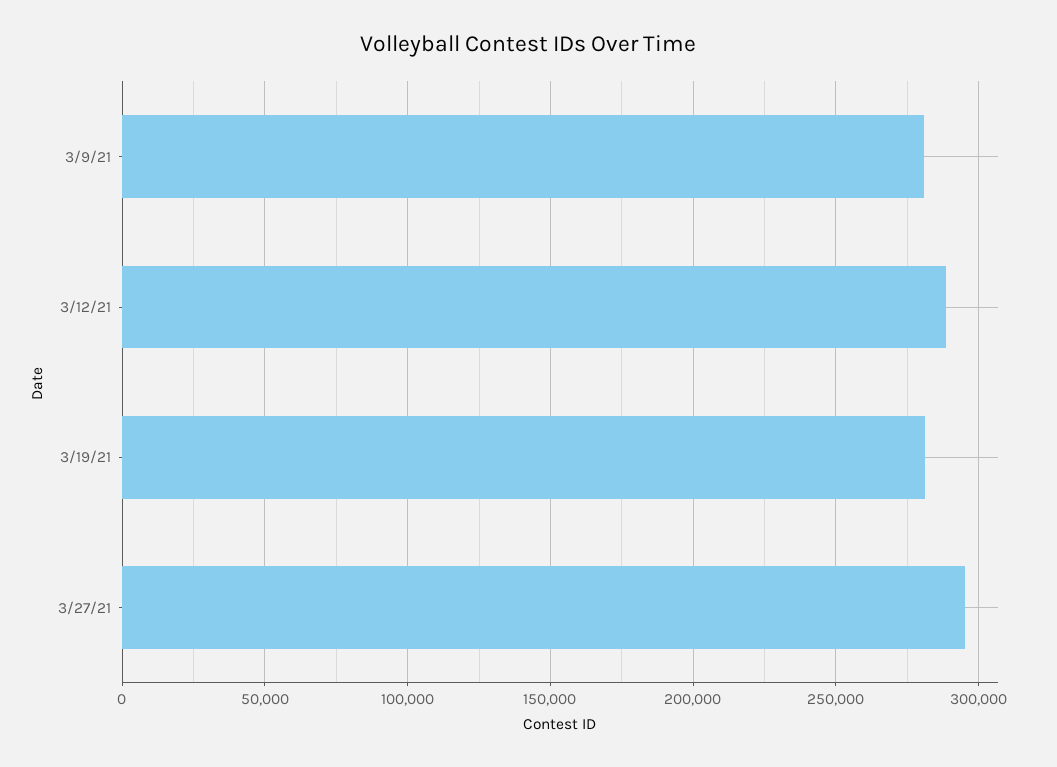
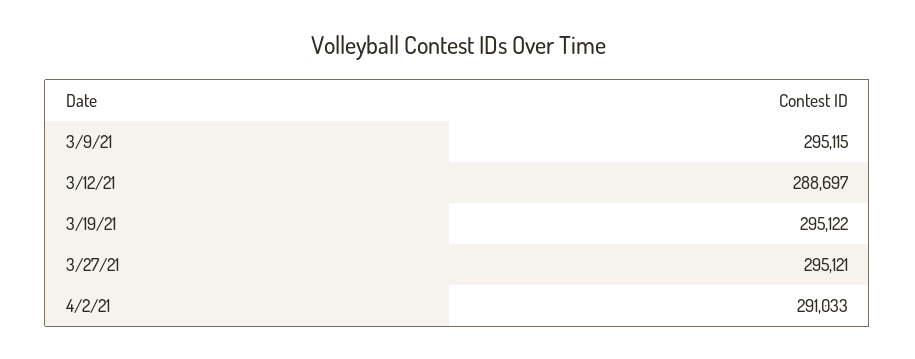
3/9/21: 280000 -> 295115
3/19/21: 280000 -> 295122
4/2/21: none -> 291033

